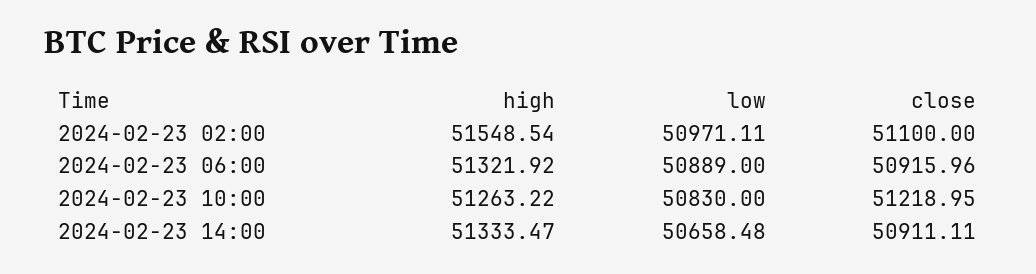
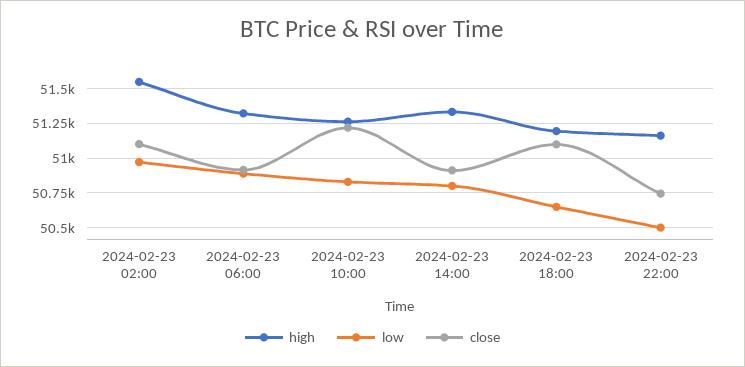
low, 2024-02-23 14:00: 50658.48 -> 50800
high, 2024-02-23 18:00: none -> 51200
low, 2024-02-23 18:00: none -> 50650
close, 2024-02-23 18:00: none -> 51100
high, 2024-02-23 22:00: none -> 51150
low, 2024-02-23 22:00: none -> 50500
close, 2024-02-23 22:00: none -> 50750

